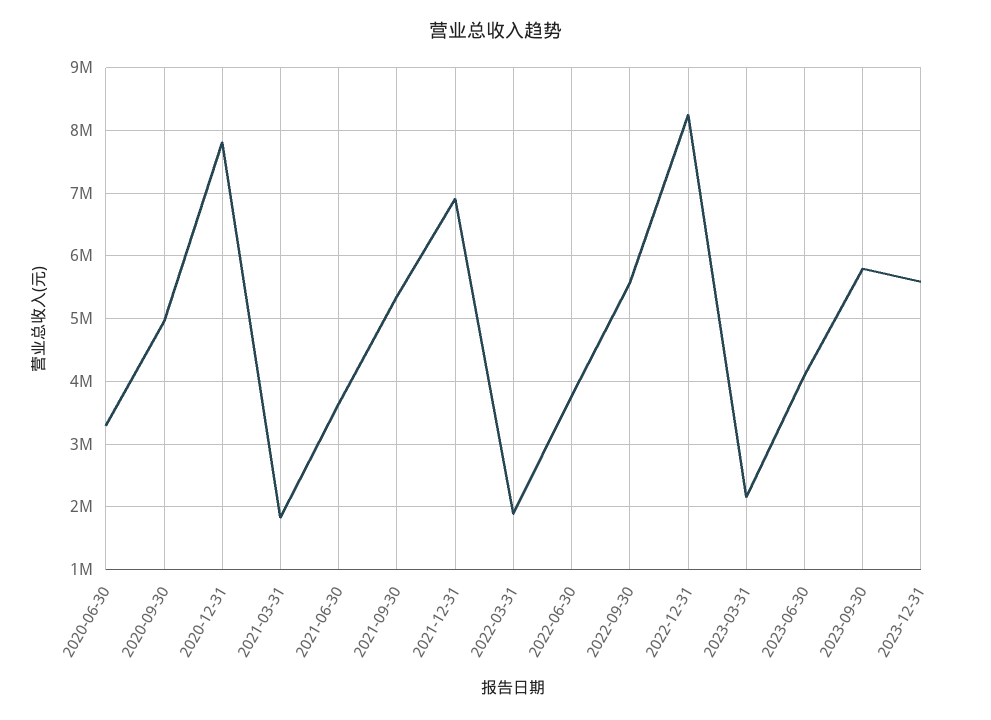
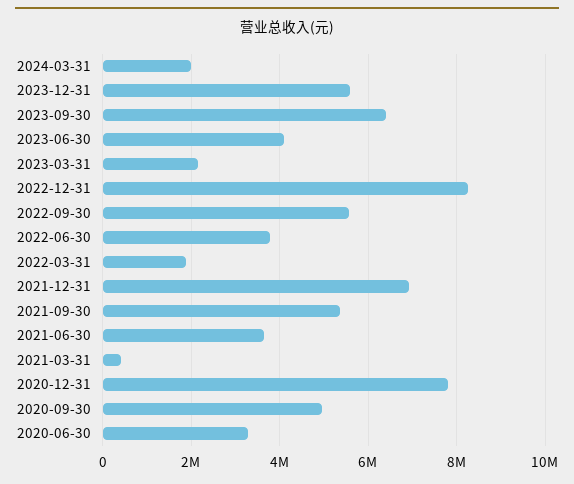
2021-03-31: 1800000 -> 400000
2023-09-30: 5800000 -> 6400000
2024-03-31: none -> 2000000

